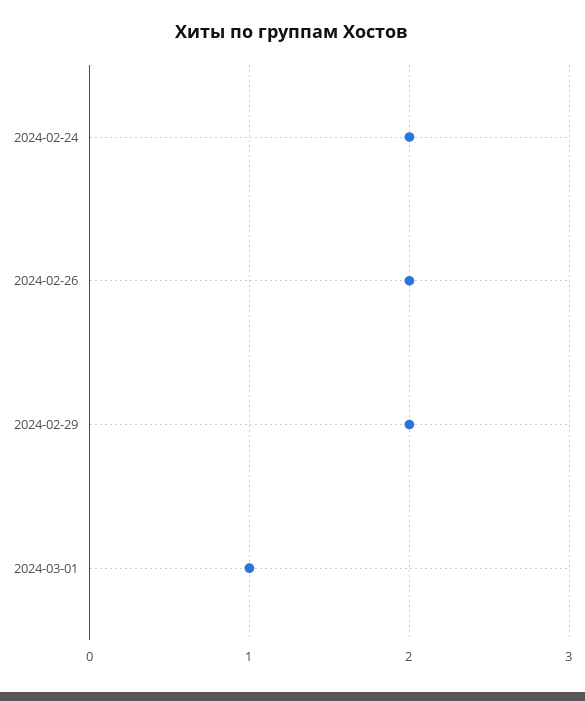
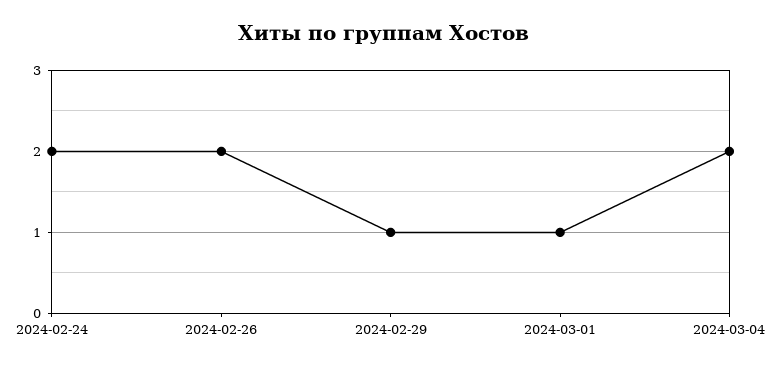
2024-02-29: 2 -> 1
2024-03-04: none -> 2

